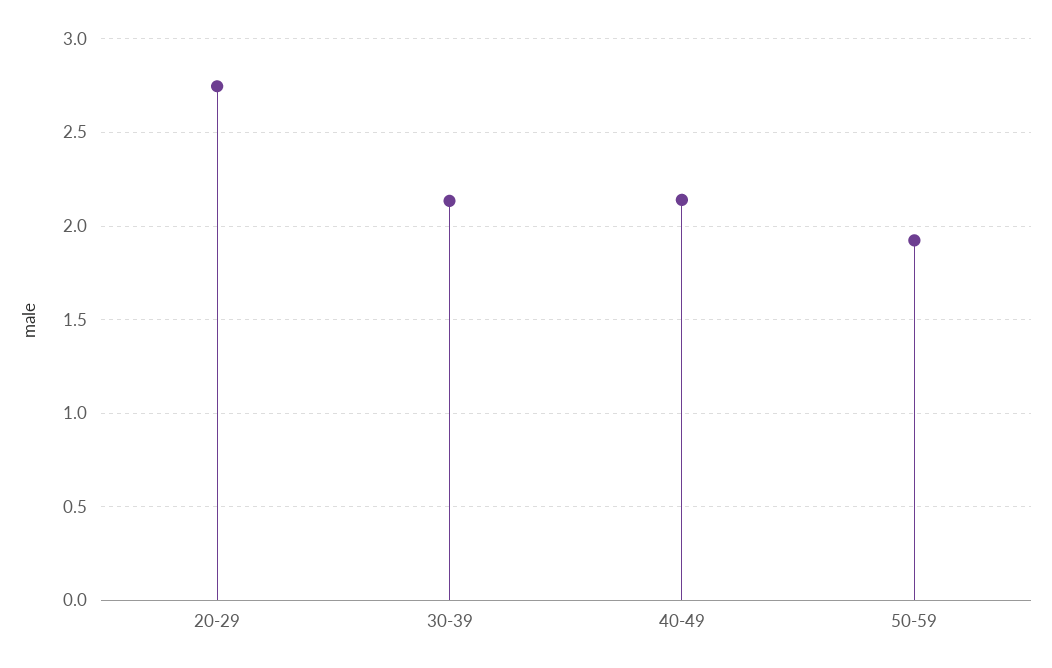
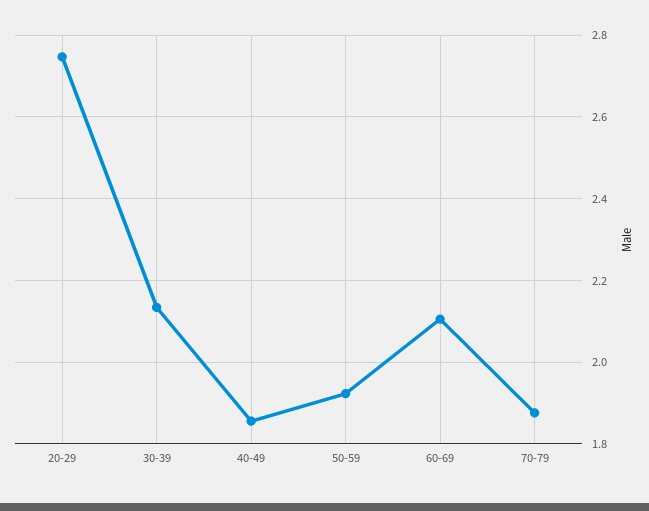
40-49: 2.15 -> 1.86
60-69: none -> 2.1
70-79: none -> 1.88

